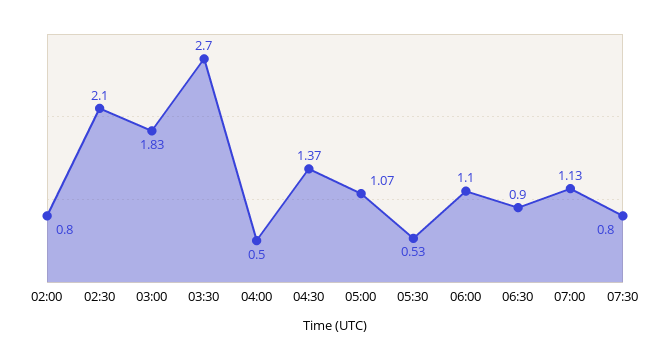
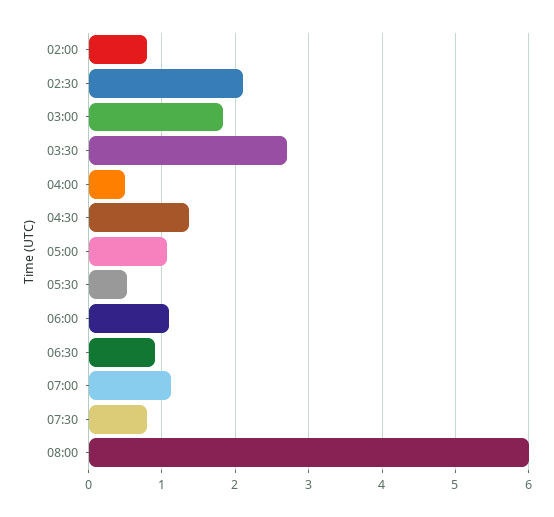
08:00: none -> 6

